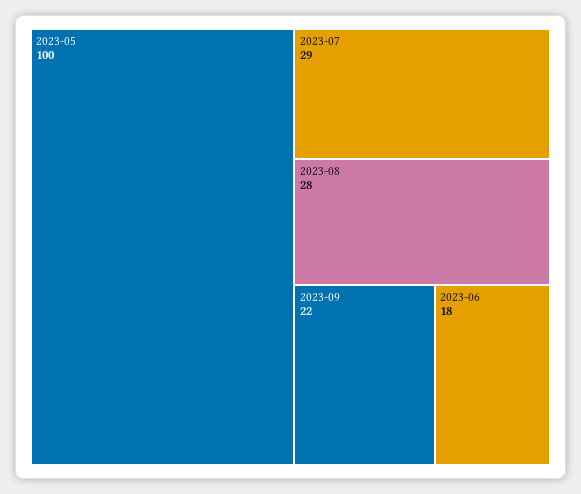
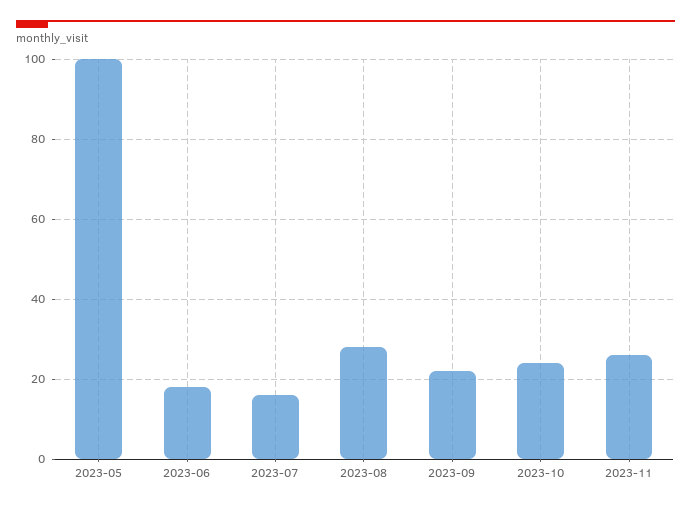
2023-07: 29 -> 15
2023-10: none -> 25
2023-11: none -> 25

